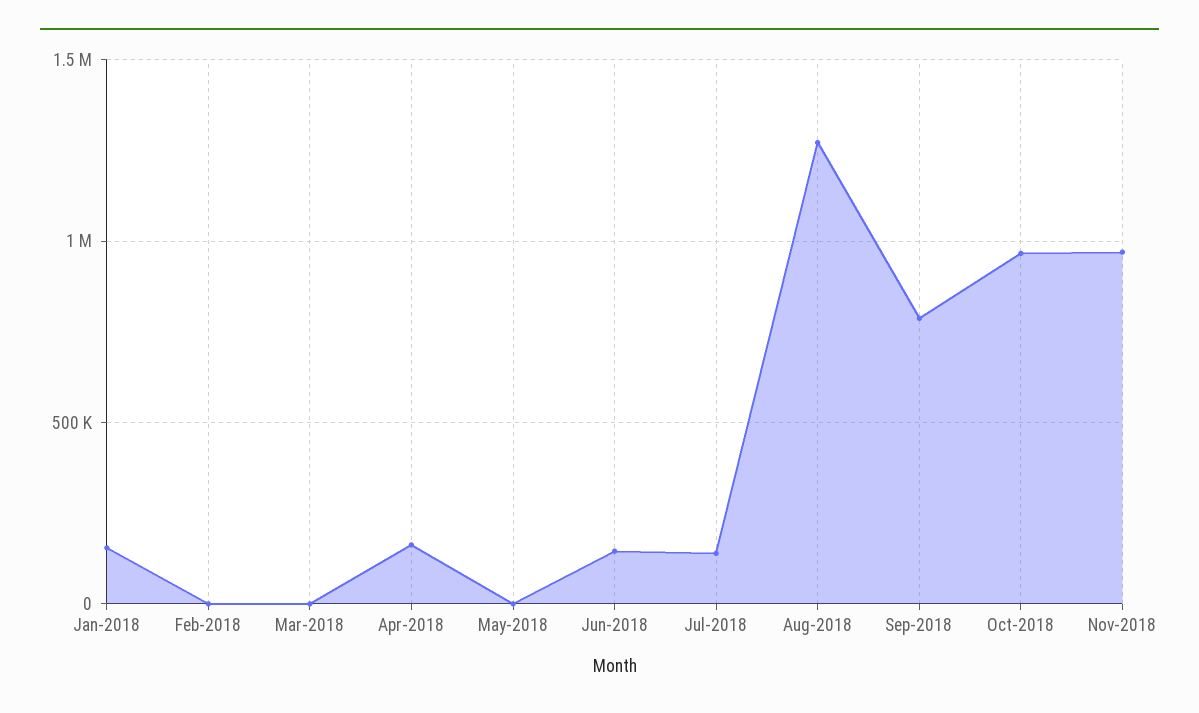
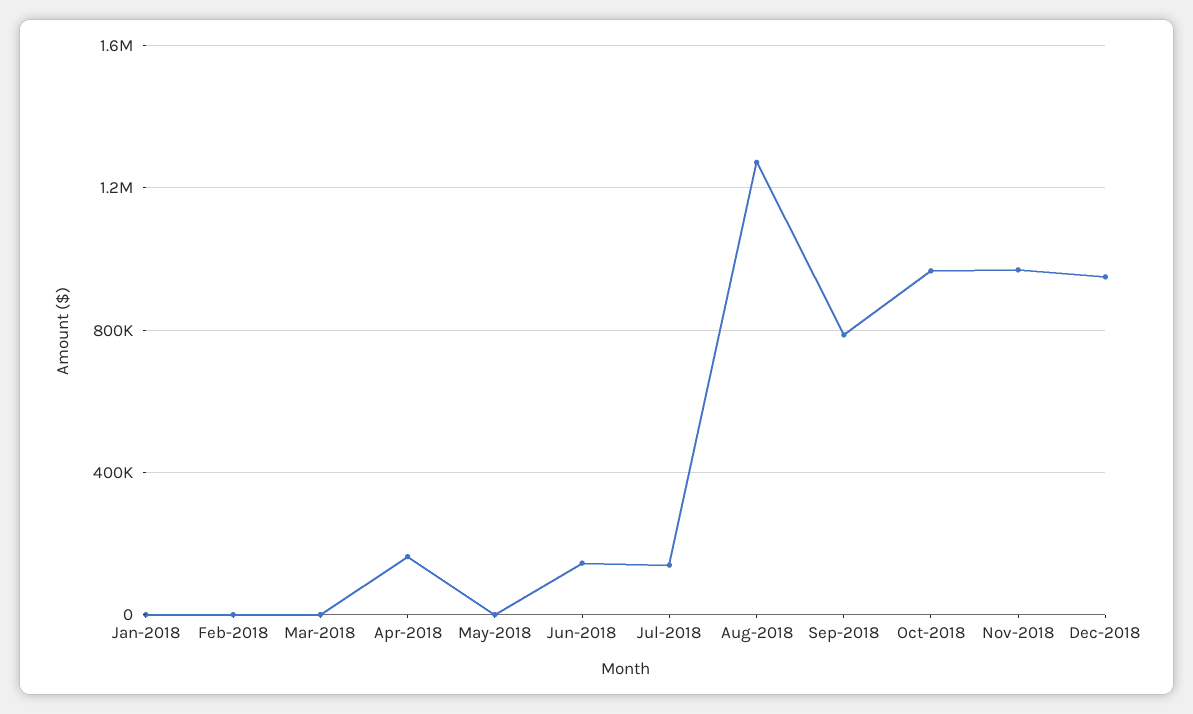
Jan-2018: 150000 -> 0
Dec-2018: none -> 950000

